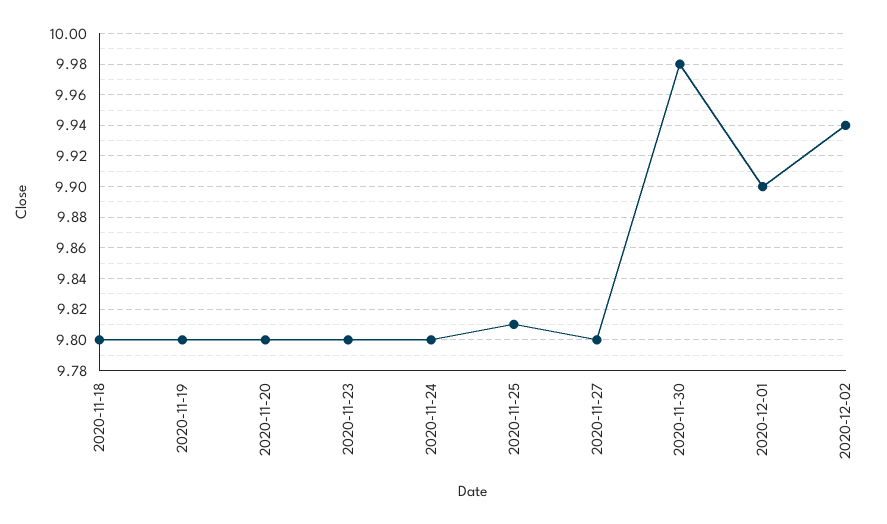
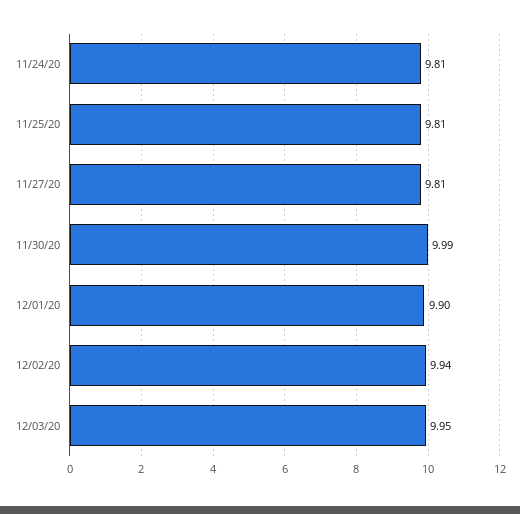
2020-11-18: 9.8 -> none
2020-11-19: 9.8 -> none
2020-11-20: 9.8 -> none
2020-11-23: 9.8 -> none
2020-11-24: 9.8 -> 9.81
2020-11-27: 9.8 -> 9.81
2020-11-30: 9.98 -> 9.99
12/03/20: none -> 9.95

